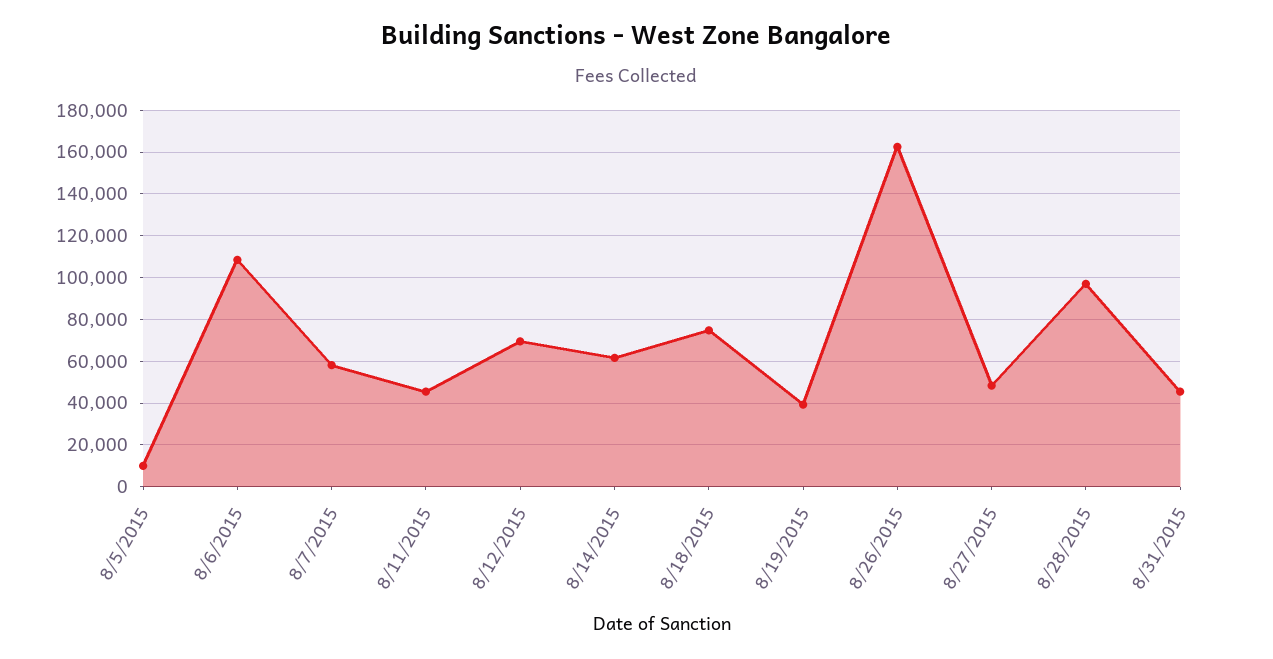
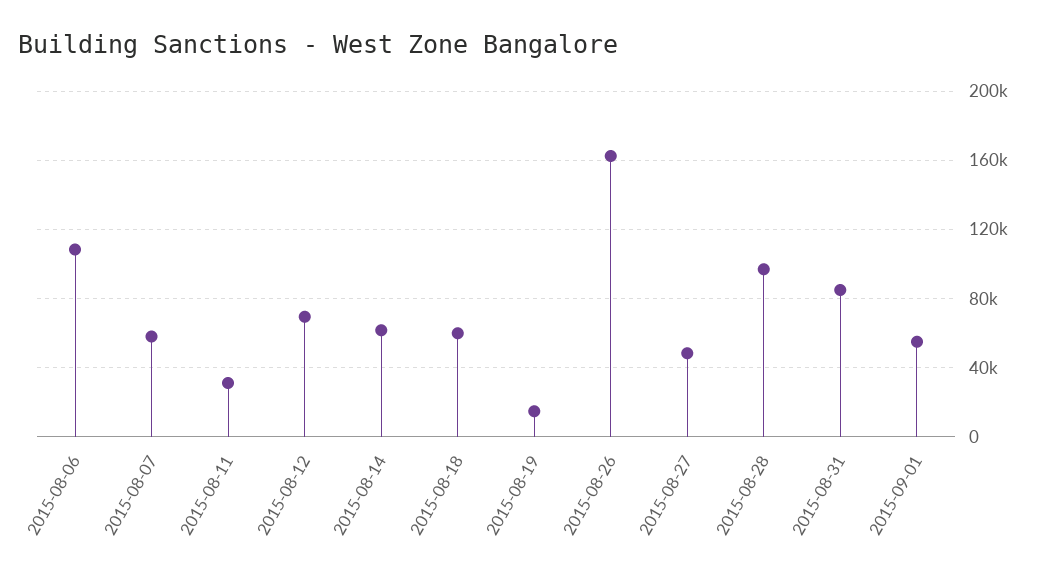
8/5/2015: 10000 -> none
8/11/2015: 45000 -> 30000
8/18/2015: 75000 -> 60000
8/19/2015: 40000 -> 15000
8/31/2015: 45000 -> 85000
2015-09-01: none -> 55000

